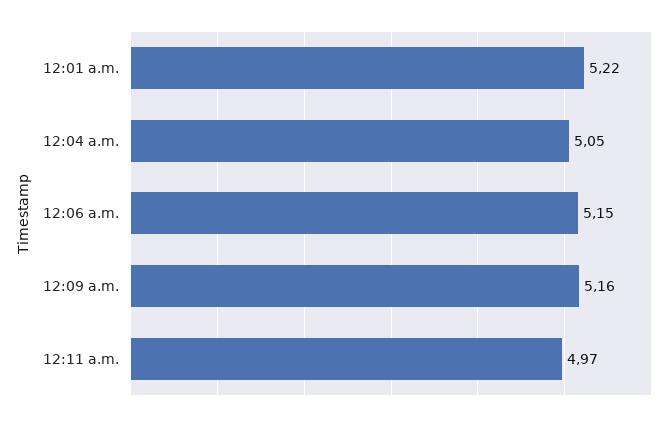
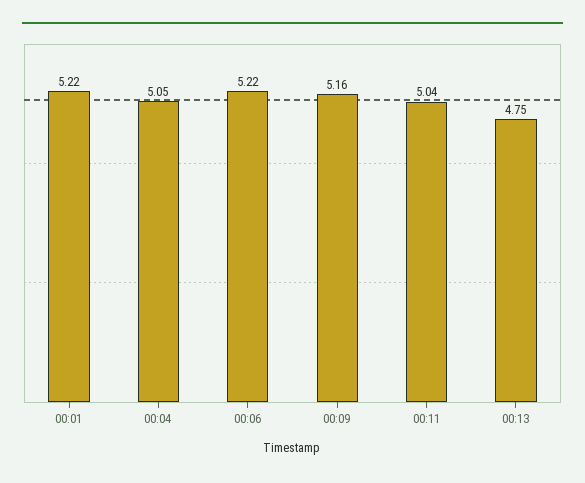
12:06 a.m.: 5.15 -> 5.22
12:11 a.m.: 4.97 -> 5.04
00:13: none -> 4.75

